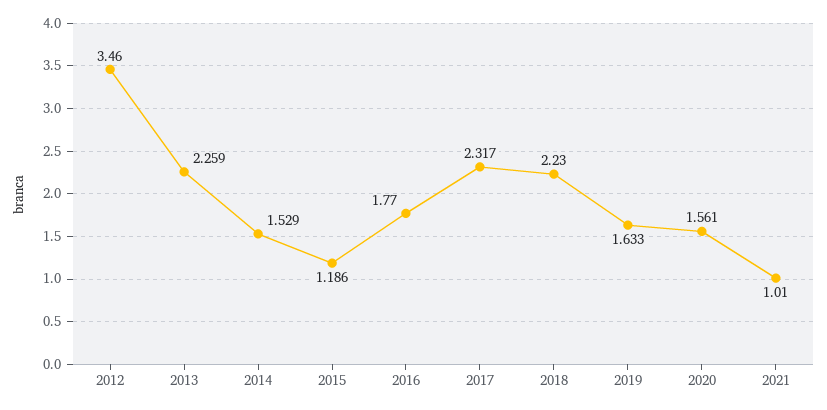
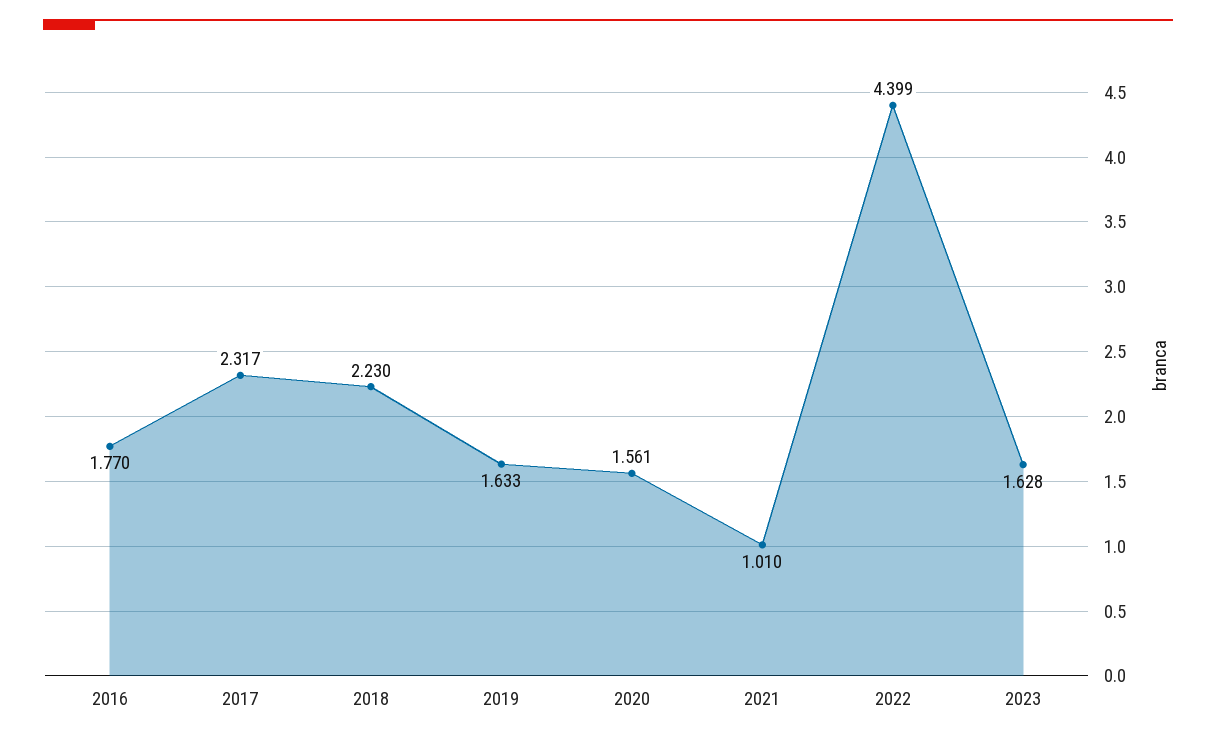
2012: 3.46 -> none
2013: 2.259 -> none
2014: 1.529 -> none
2015: 1.186 -> none
2022: none -> 4.399
2023: none -> 1.628

